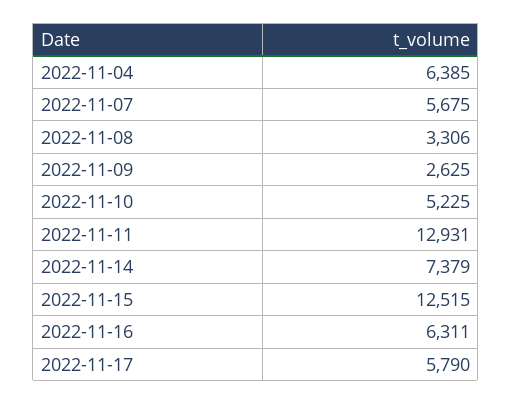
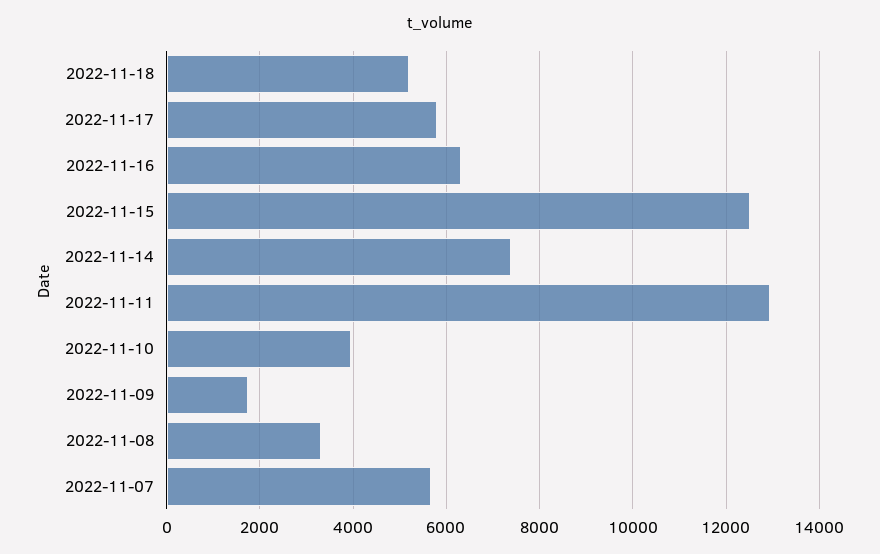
2022-11-04: 6385 -> none
2022-11-09: 2625 -> 1800
2022-11-10: 5225 -> 4000
2022-11-18: none -> 5200

